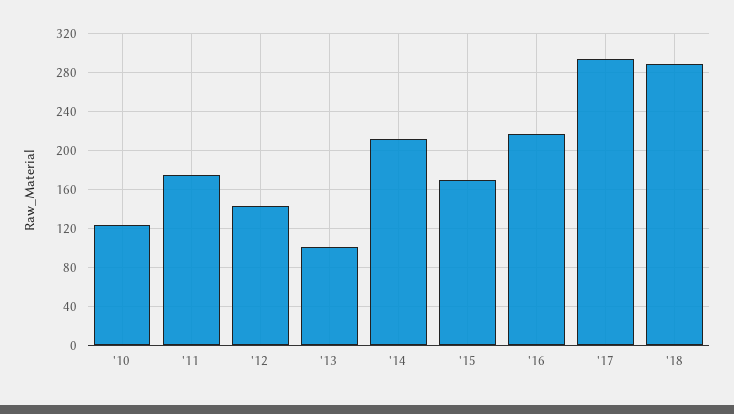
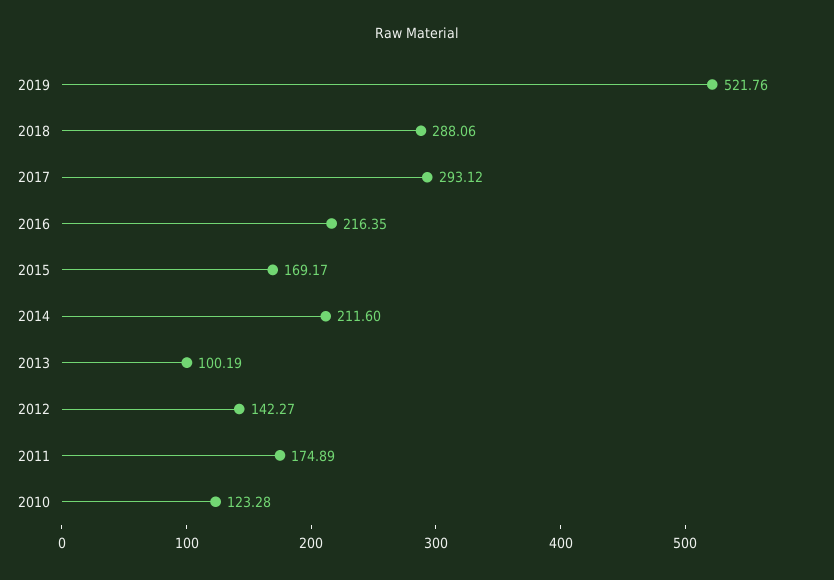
2019: none -> 521.76

